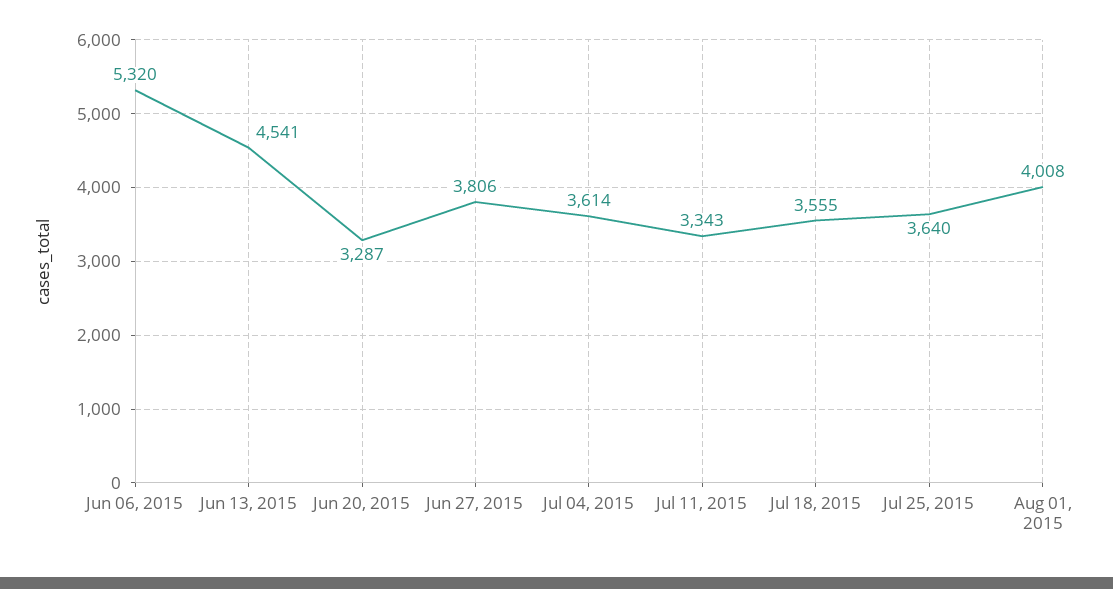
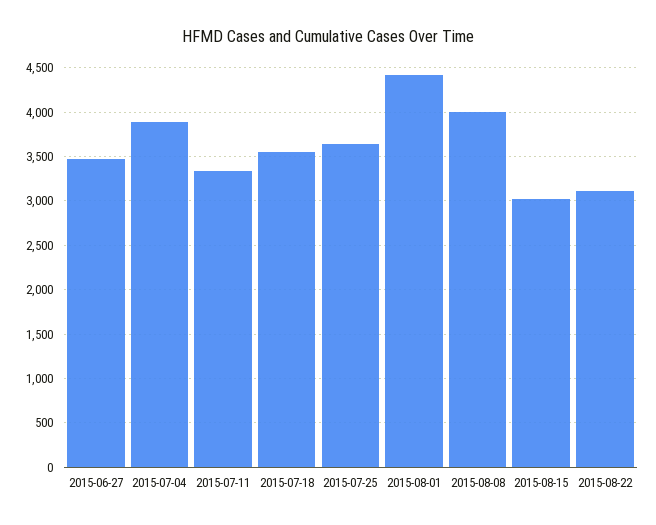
Jun 06, 2015: 5320 -> none
Jun 13, 2015: 4541 -> none
Jun 20, 2015: 3287 -> none
Jun 27, 2015: 3806 -> 3500
Jul 04, 2015: 3614 -> 3900
Aug 01, 2015: 4008 -> 4400
2015-08-08: none -> 4000
2015-08-15: none -> 3000
2015-08-22: none -> 3100

